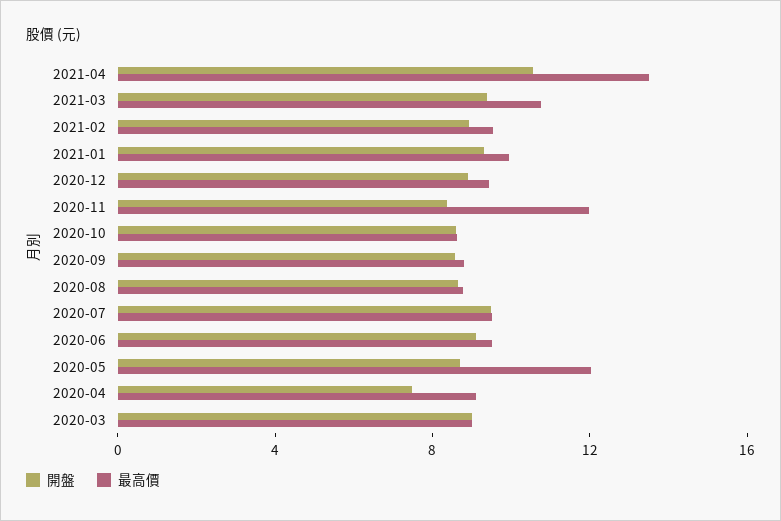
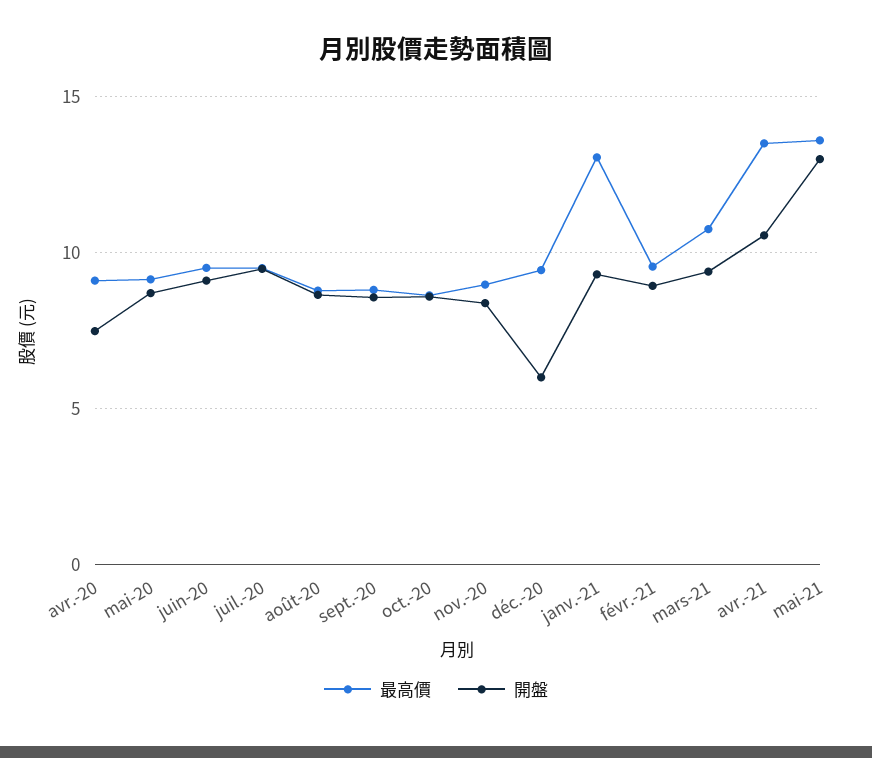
最高價, 2021-01: 10 -> 13
開盤, 2020-12: 9 -> 6
最高價, 2020-11: 12 -> 9
最高價, 2020-05: 12 -> 9
開盤, 2020-03: 9 -> none
最高價, 2020-03: 9 -> none
最高價, mai-21: none -> 13.5
開盤, mai-21: none -> 13

